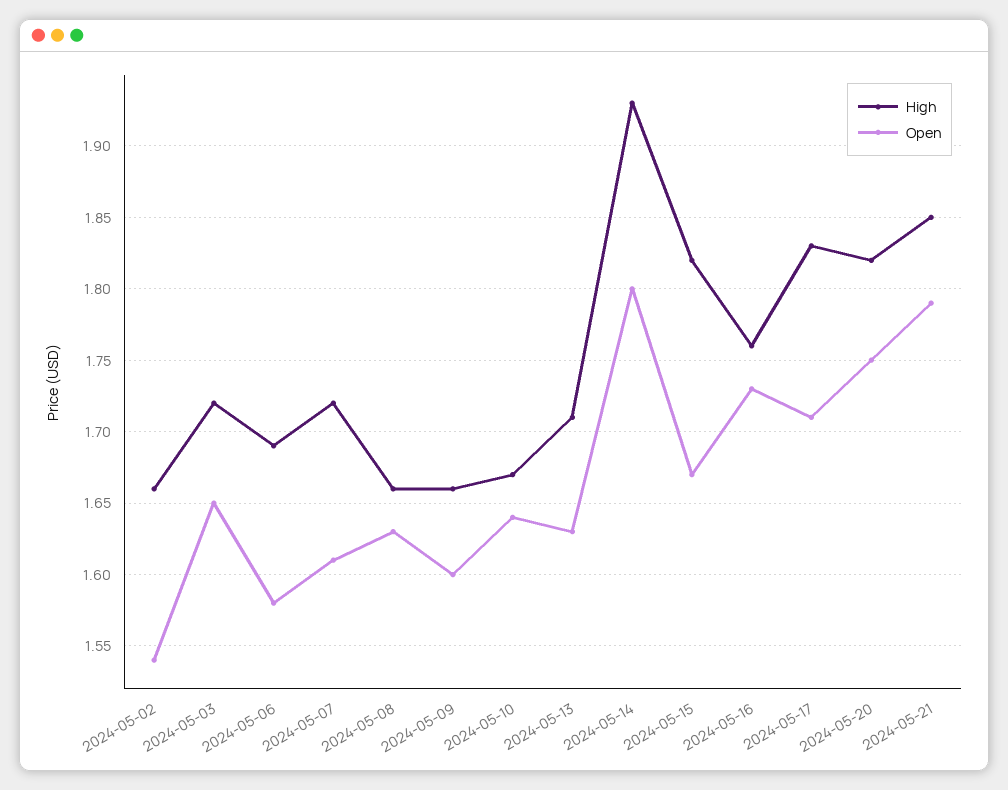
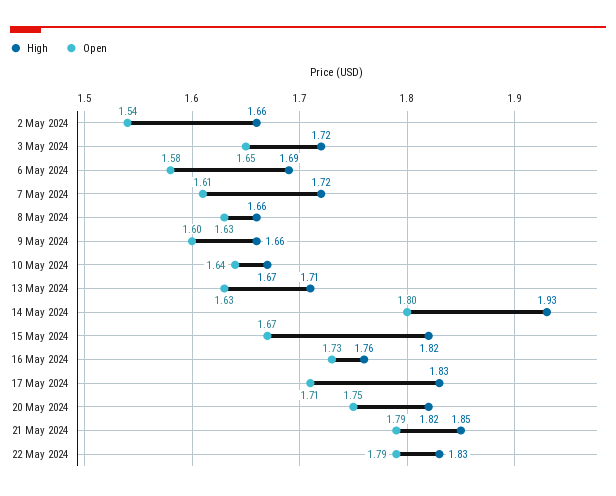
High, 22 May 2024: none -> 1.83
Open, 22 May 2024: none -> 1.79

